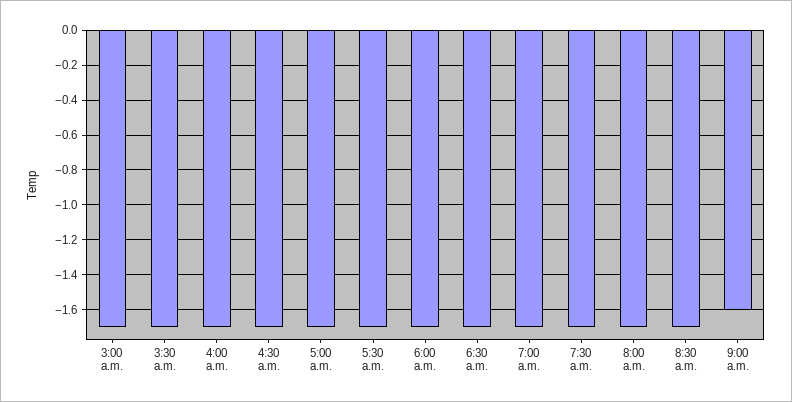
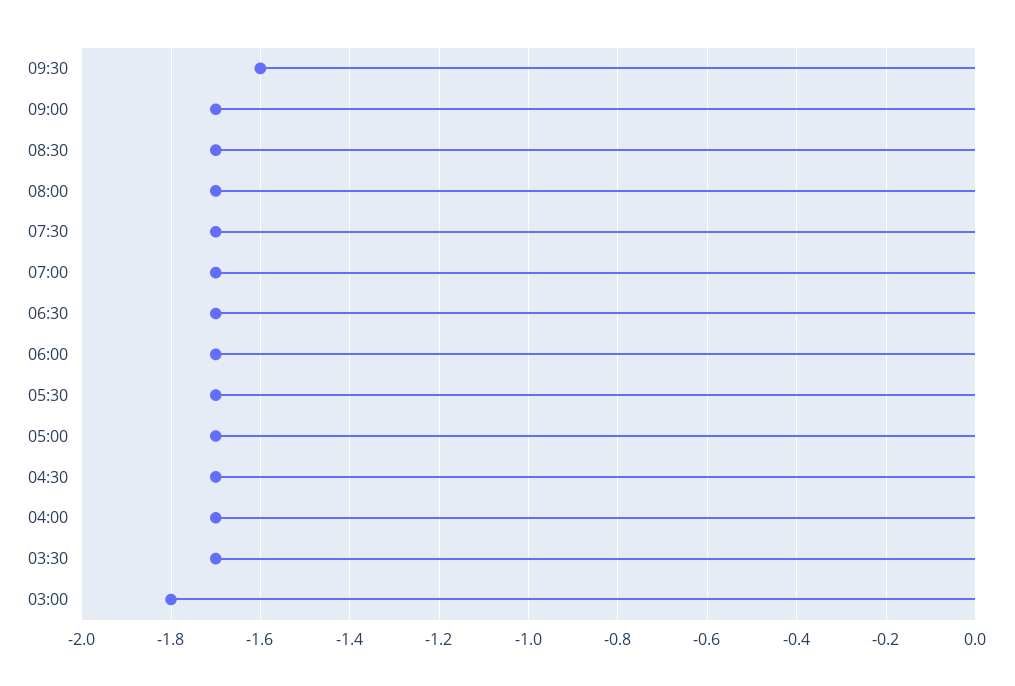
3:00 a.m.: -1.7 -> -1.8
9:00 a.m.: -1.6 -> -1.7
09:30: none -> -1.6

